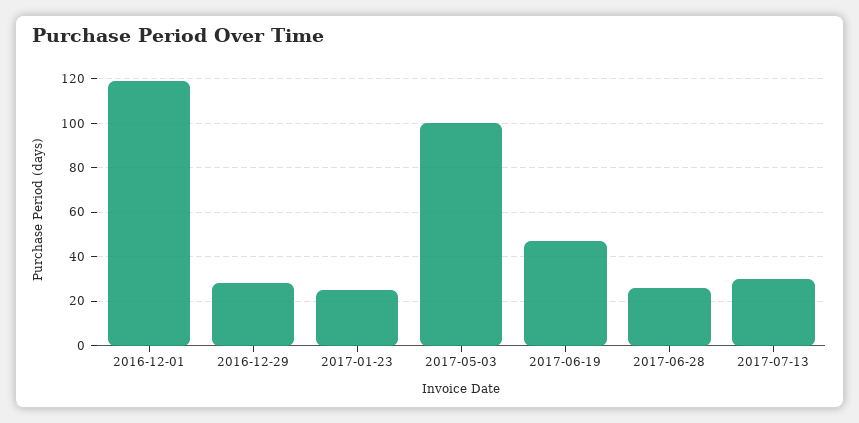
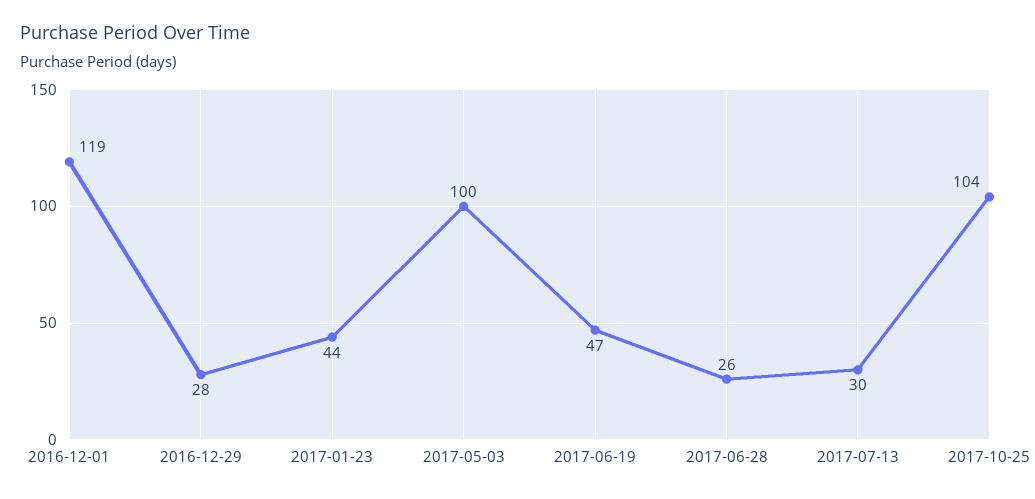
2017-01-23: 25 -> 44
2017-10-25: none -> 104

